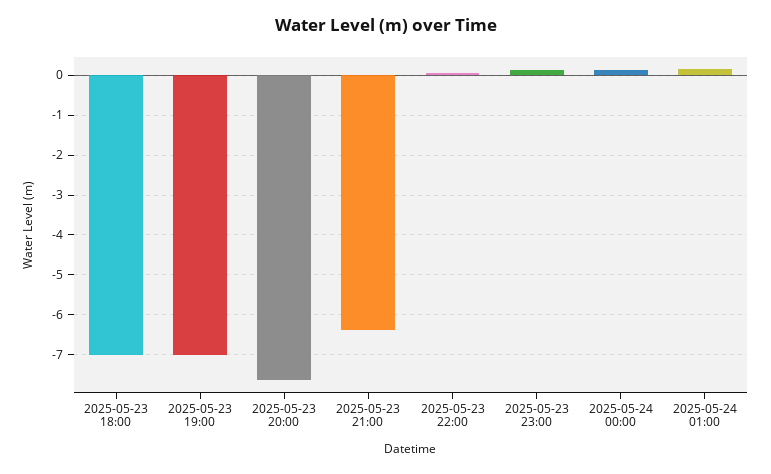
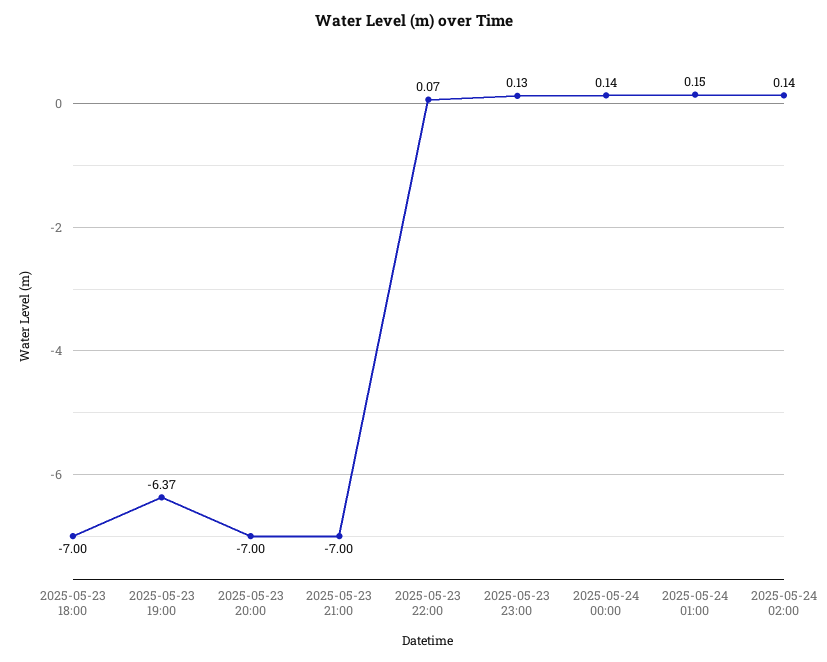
2025-05-23 19:00: -7 -> -6.37
2025-05-23 20:00: -7.6 -> -7
2025-05-23 21:00: -6.4 -> -7
2025-05-24 02:00: none -> 0.14

